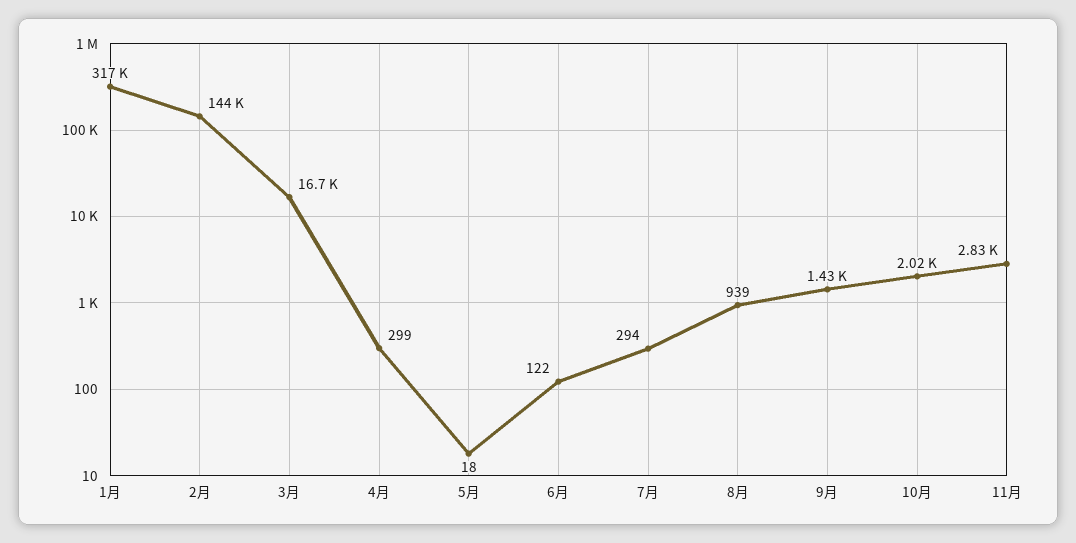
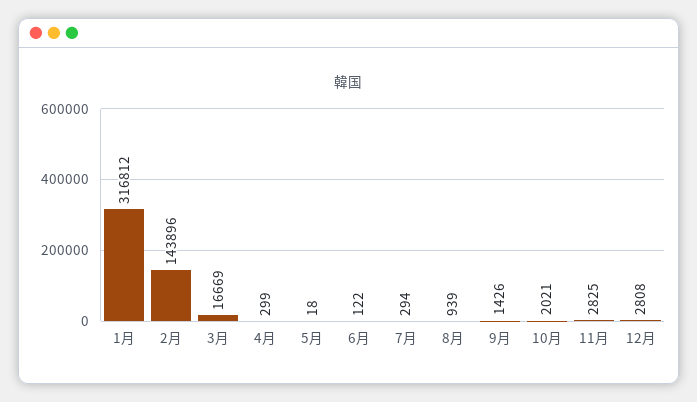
12月: none -> 2808

